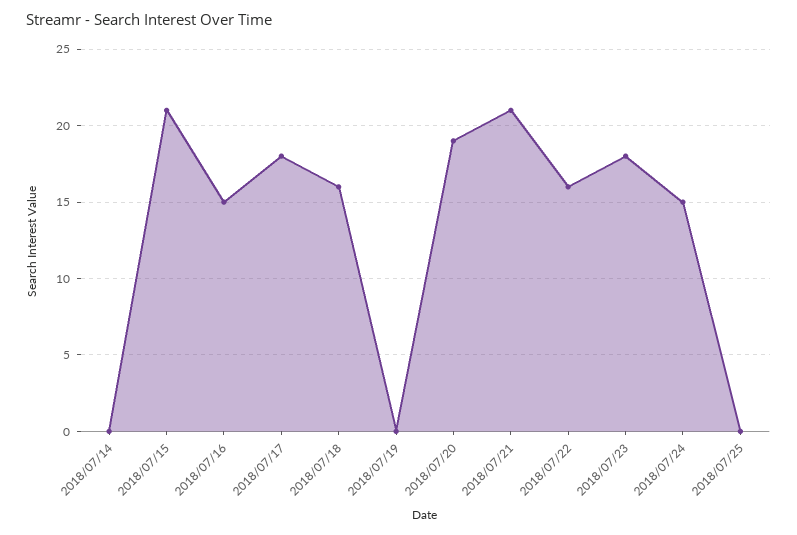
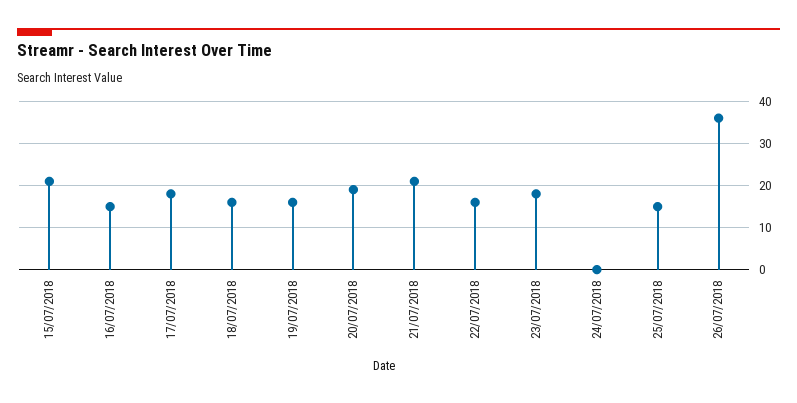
2018/07/14: 0 -> none
2018/07/19: 0 -> 15
2018/07/24: 15 -> 0
2018/07/25: 0 -> 15
26/07/2018: none -> 35

